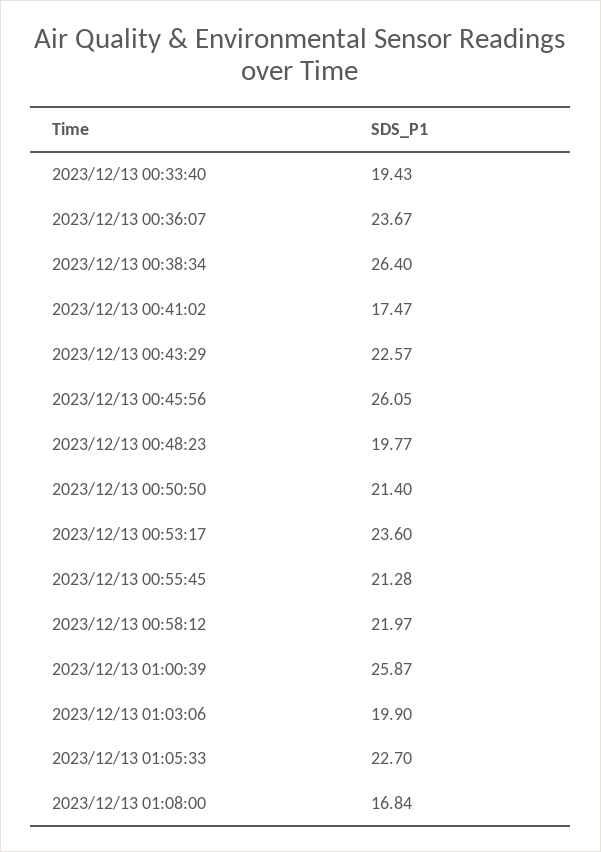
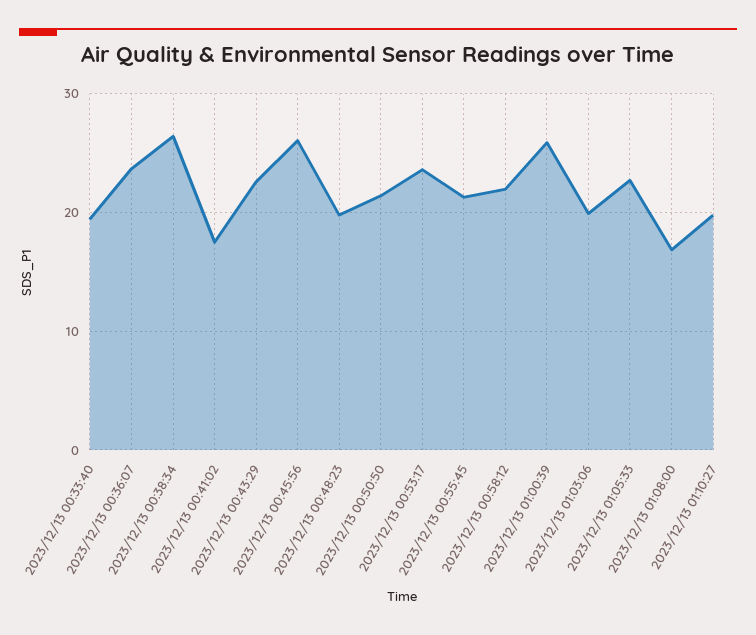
2023/12/13 01:10:27: none -> 20

